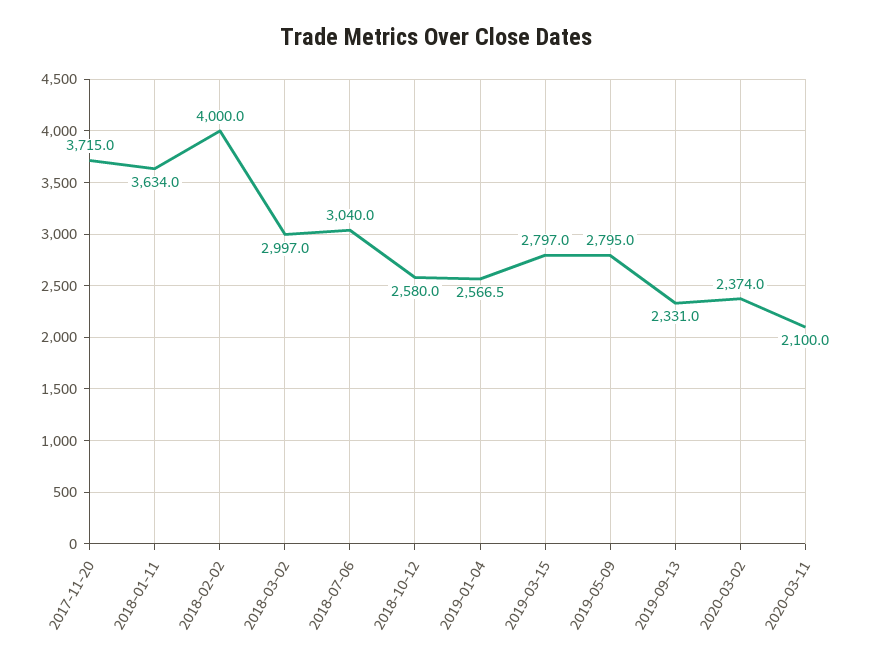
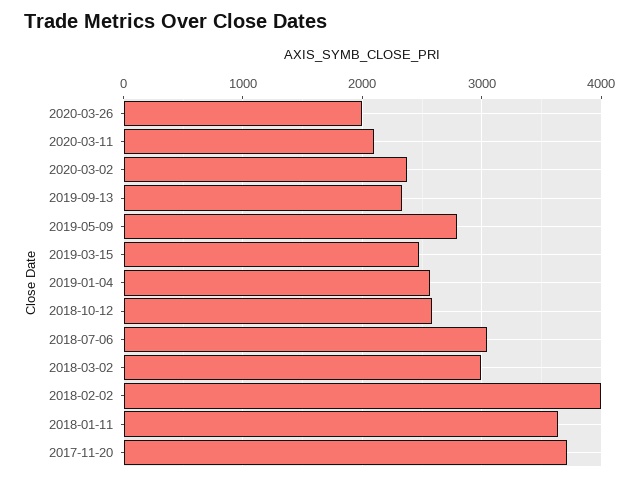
2019-03-15: 2797 -> 2500
2020-03-26: none -> 2000

